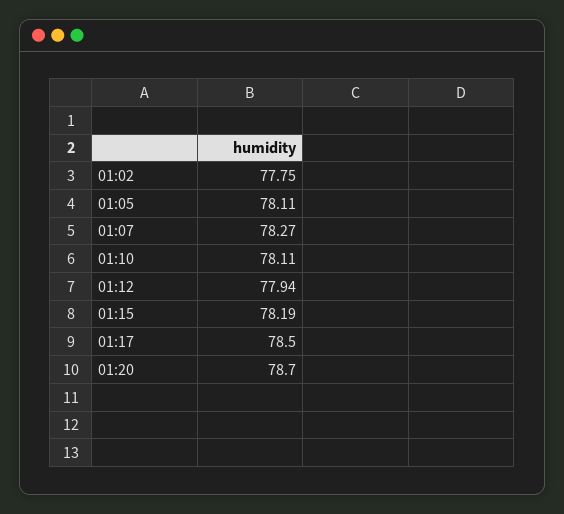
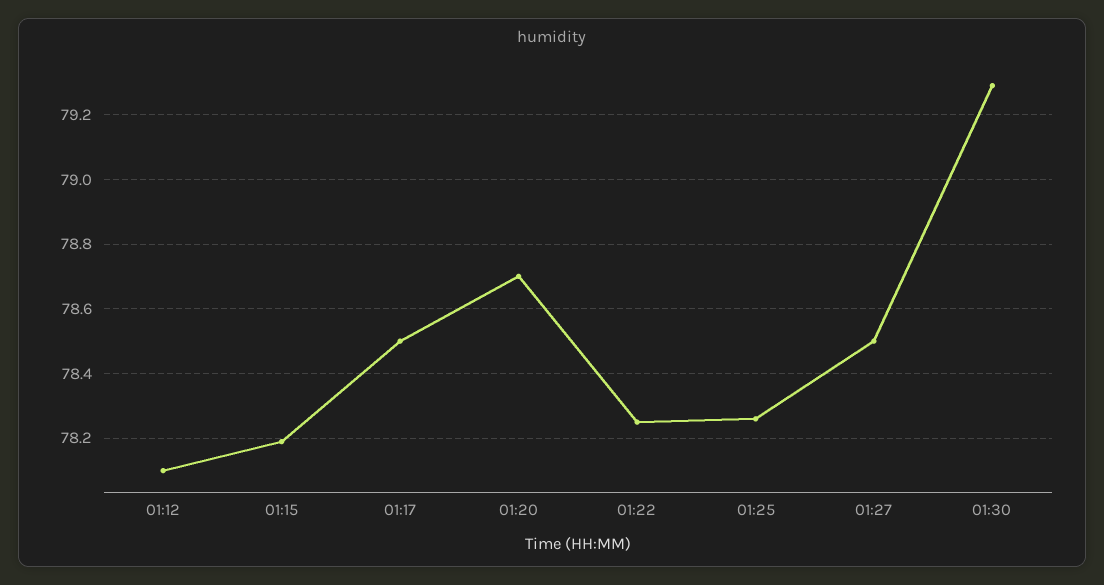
01:02: 77.75 -> none
01:05: 78.11 -> none
01:07: 78.27 -> none
01:10: 78.11 -> none
01:12: 77.94 -> 78.1
01:22: none -> 78.25
01:25: none -> 78.25
01:27: none -> 78.5
01:30: none -> 79.3

